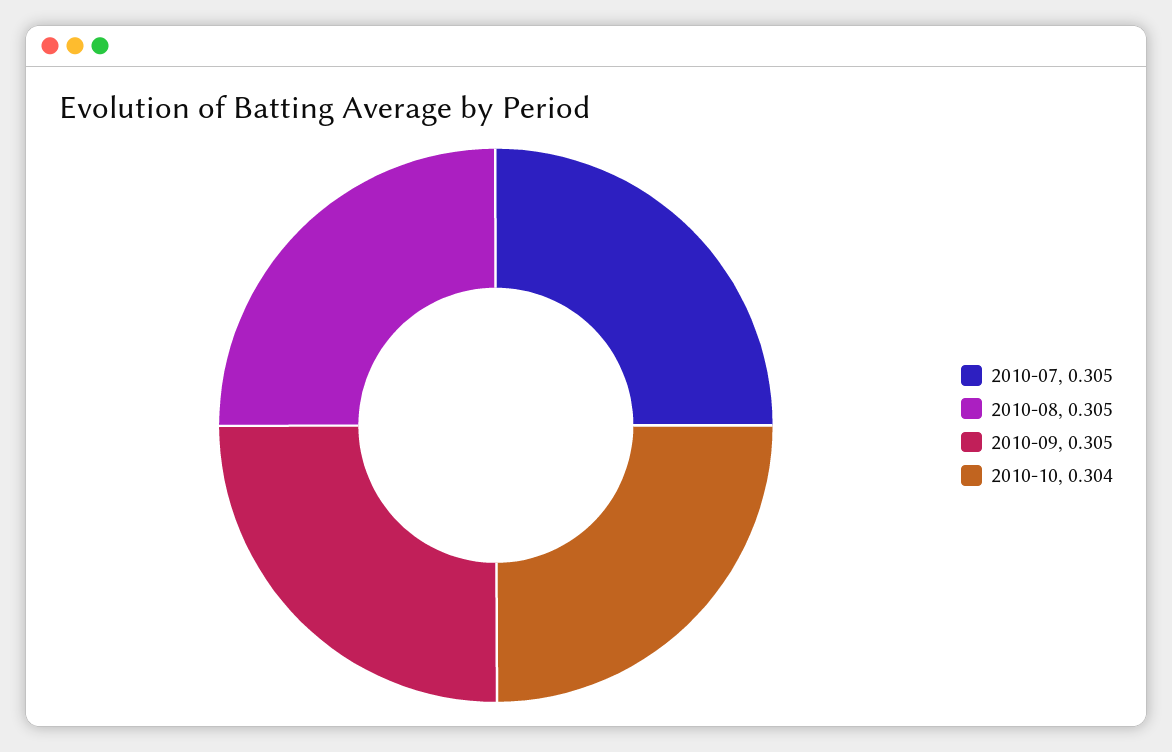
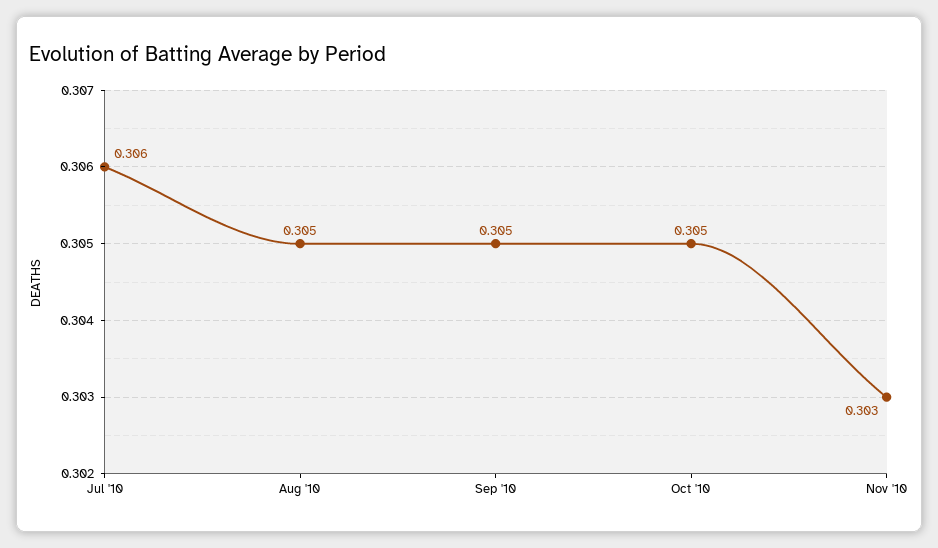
2010-07: 0.305 -> 0.306
2010-10: 0.304 -> 0.305
Nov '10: none -> 0.303

